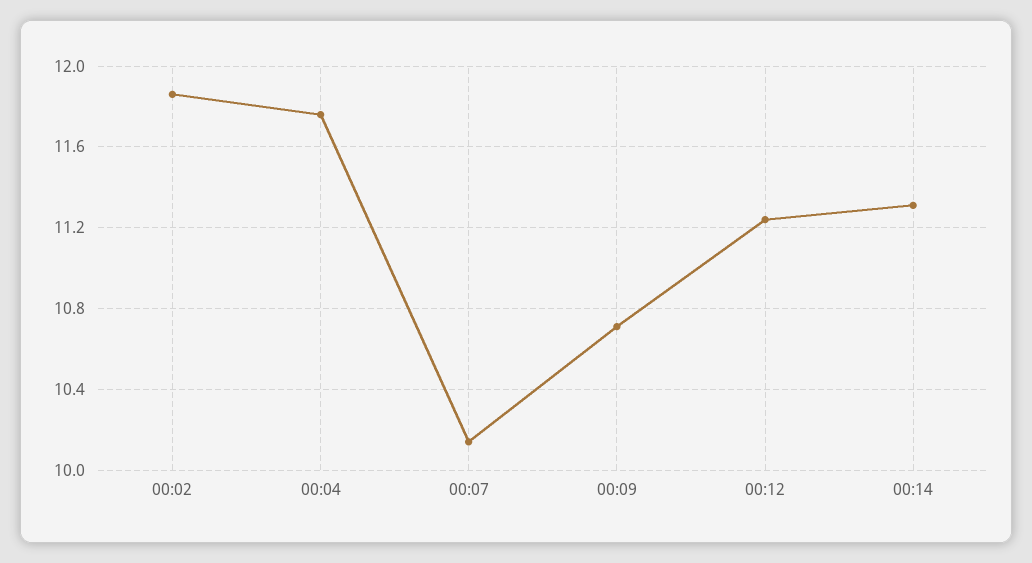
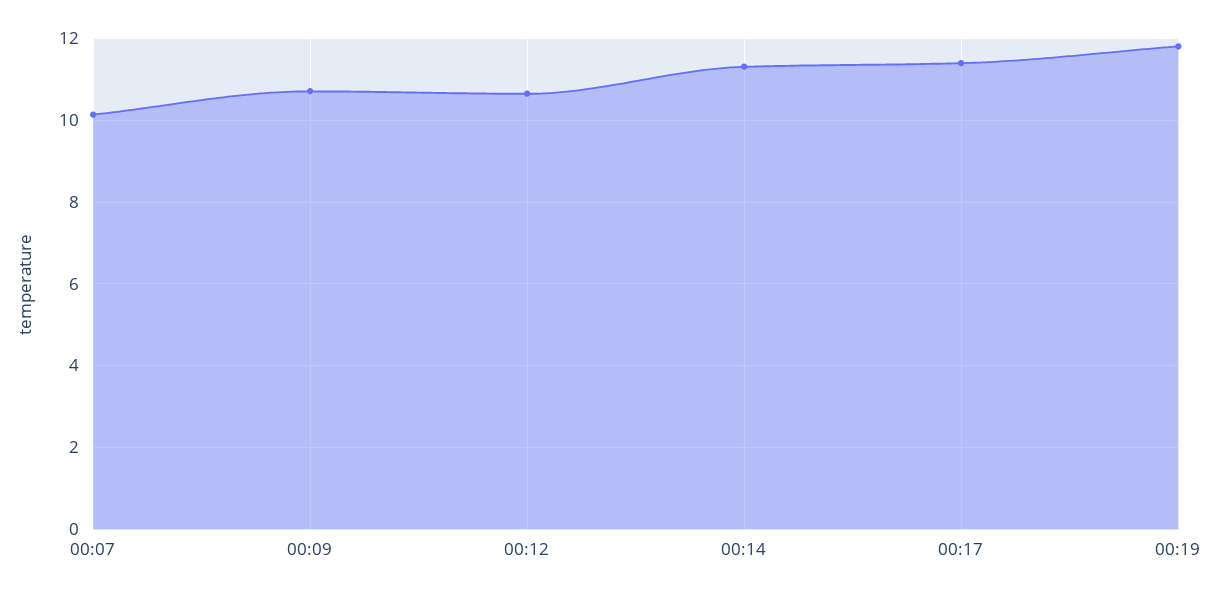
00:02: 11.85 -> none
00:04: 11.75 -> none
00:12: 11.25 -> 10.6
00:17: none -> 11.4
00:19: none -> 11.8

